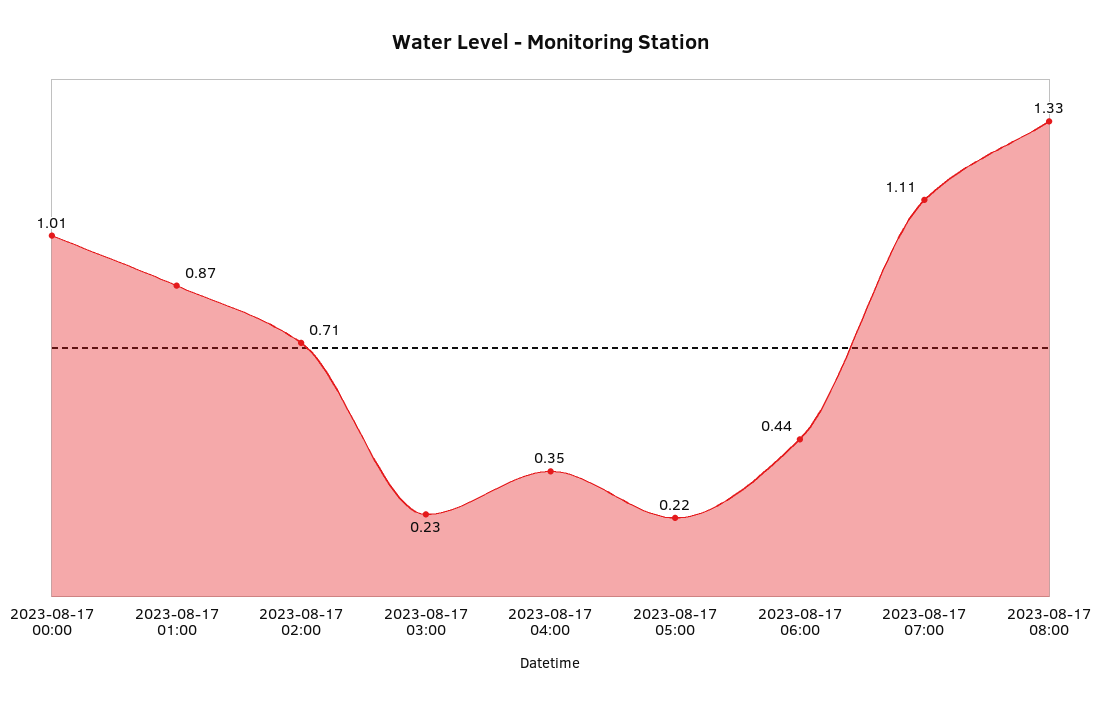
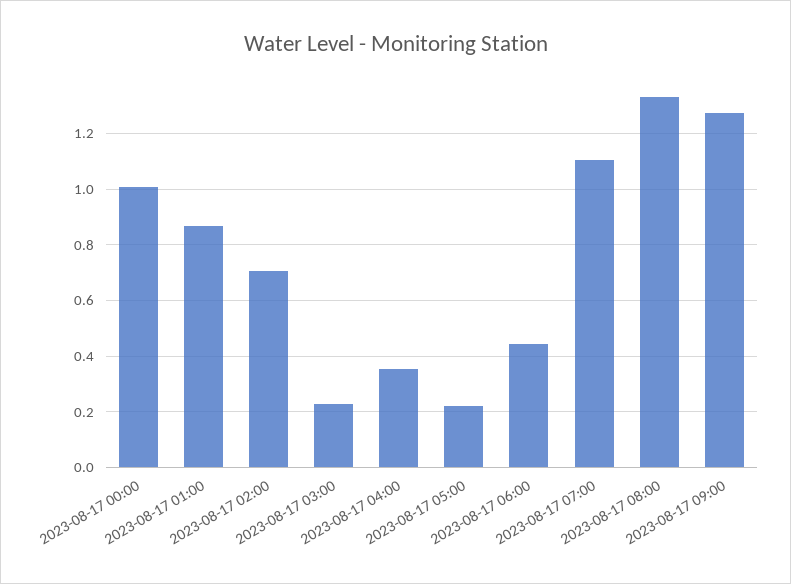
2023-08-17 09:00: none -> 1.275

